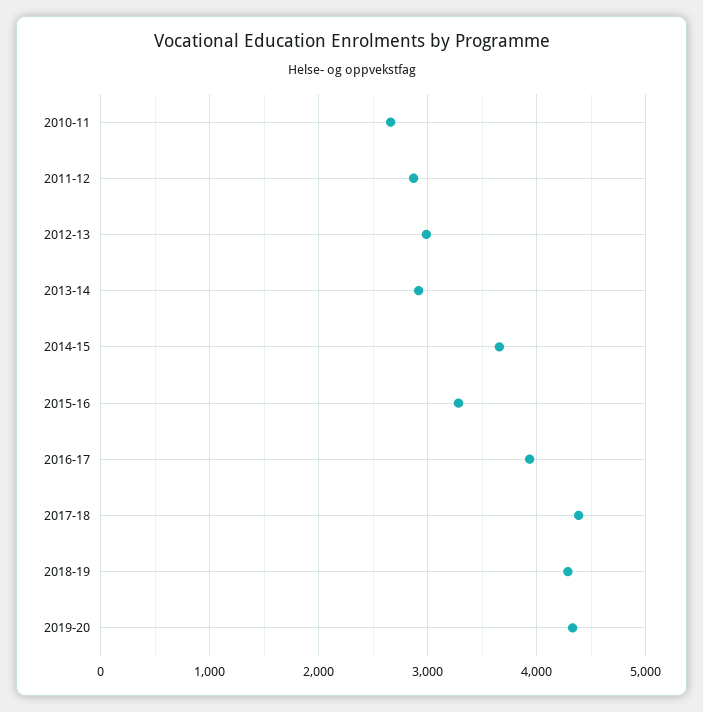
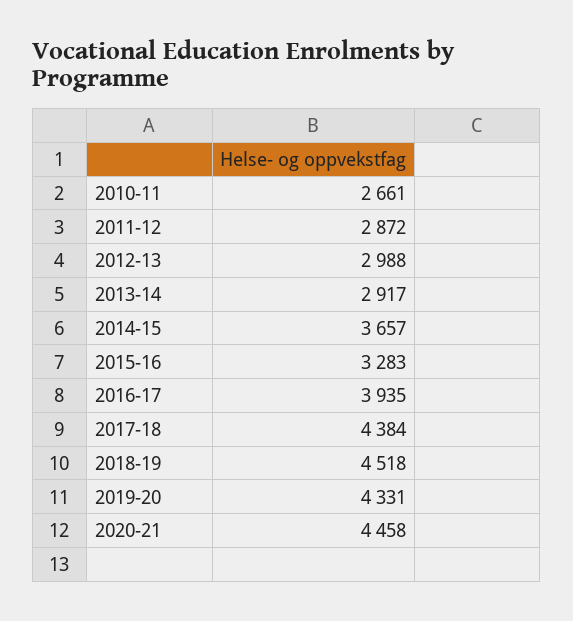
2018-19: 4300 -> 4518
2020-21: none -> 4458

